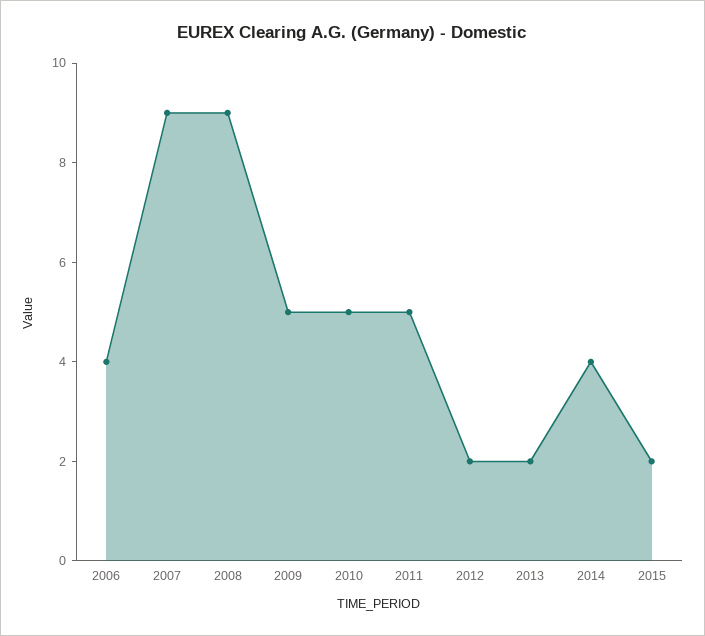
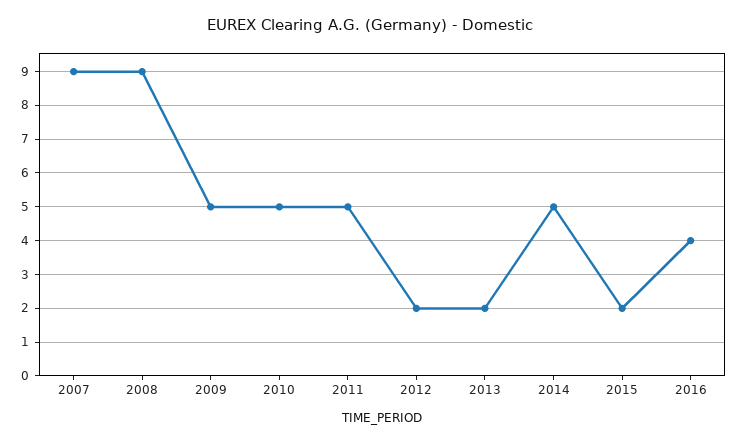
2006: 4 -> none
2014: 4 -> 5
2016: none -> 4

